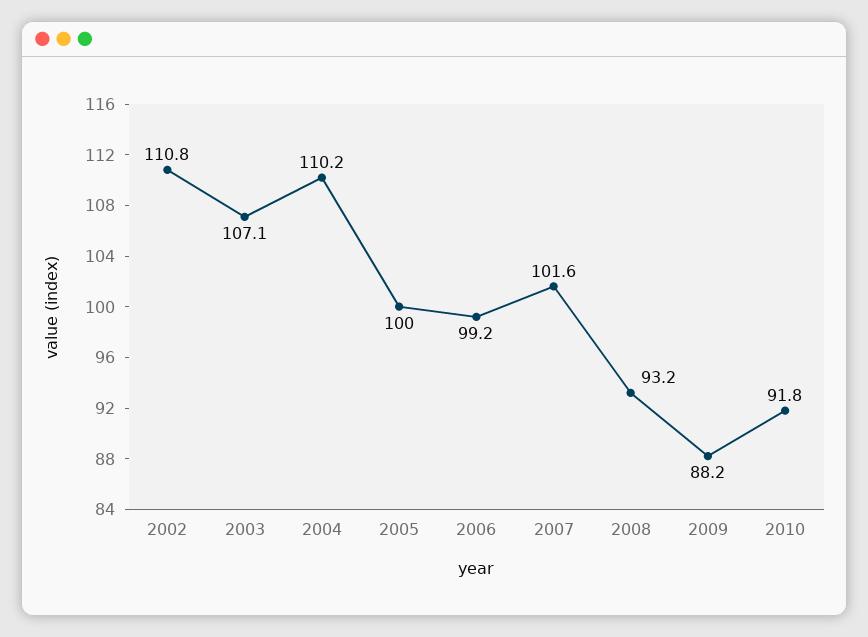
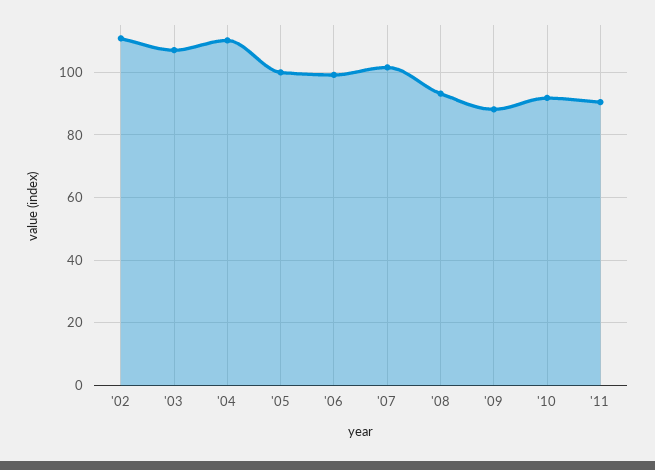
'11: none -> 90

